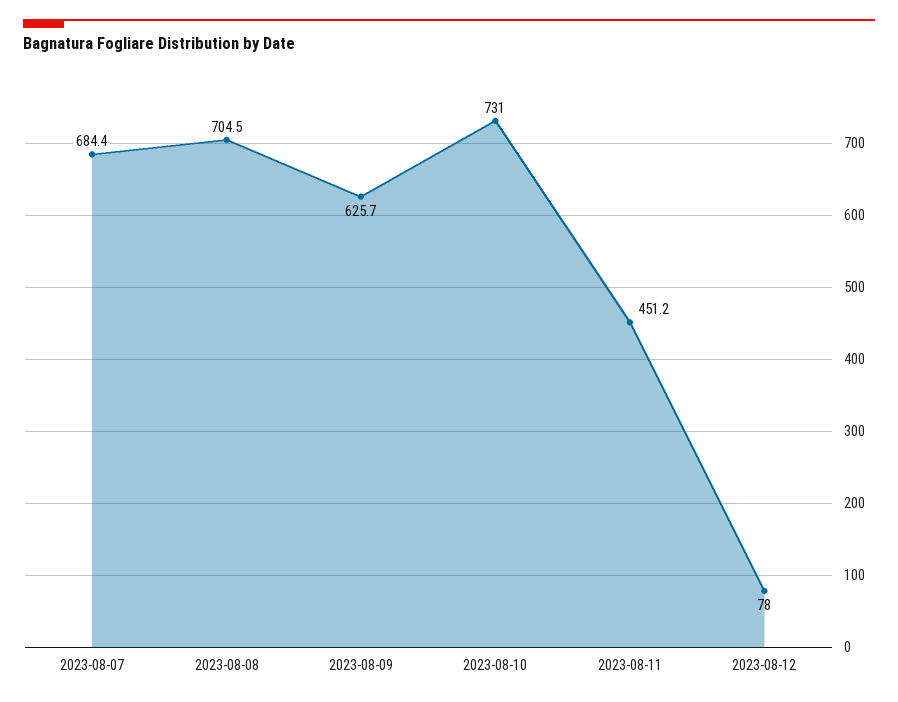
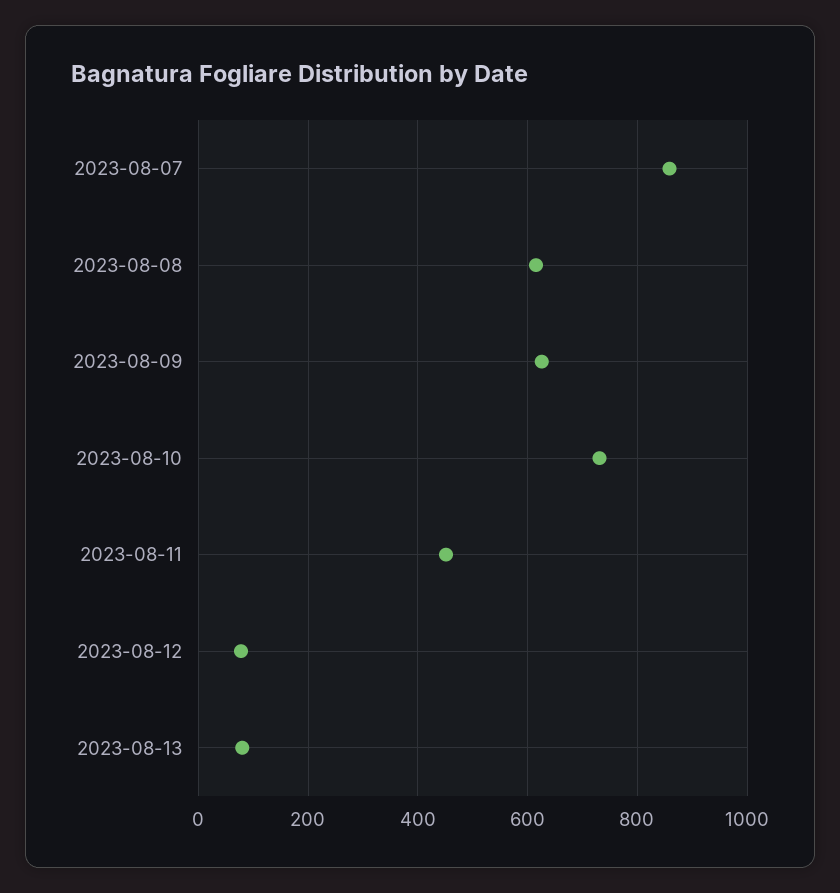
2023-08-07: 684.4 -> 860
2023-08-08: 704.5 -> 620
2023-08-13: none -> 80

